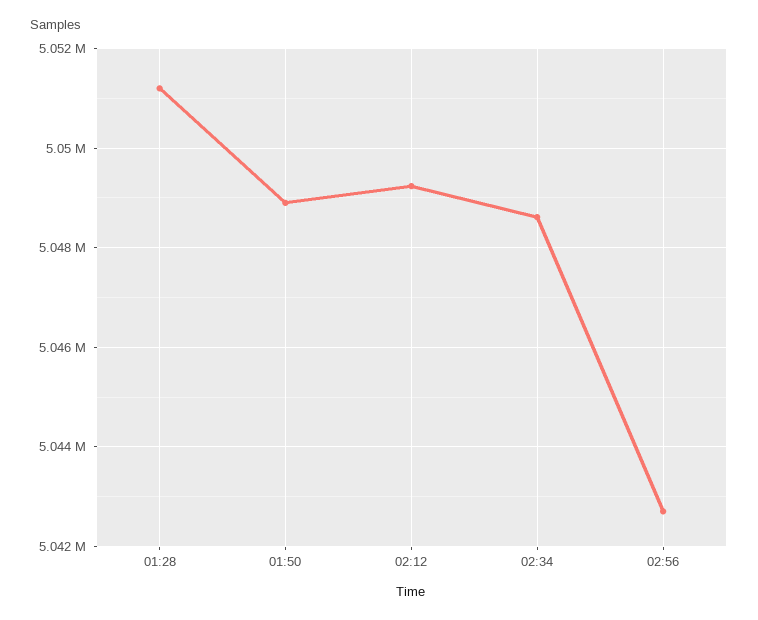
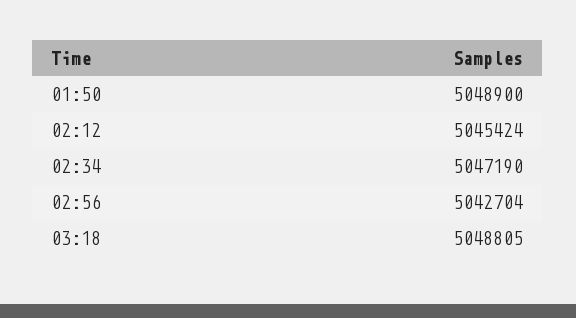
01:28: 5051200 -> none
02:12: 5049200 -> 5045424
02:34: 5048600 -> 5047190
03:18: none -> 5048805

